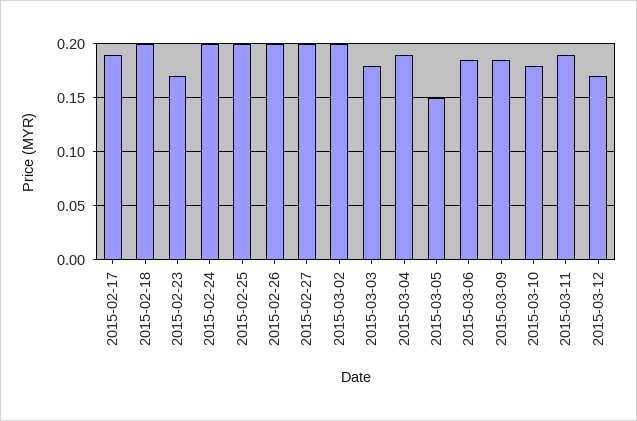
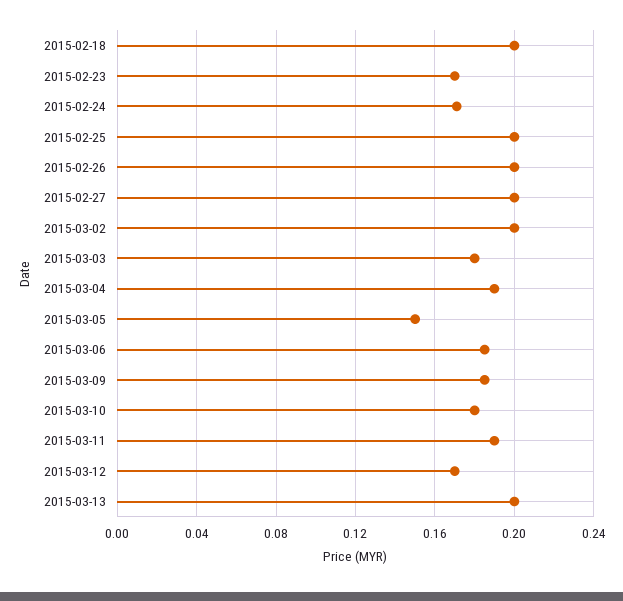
2015-02-17: 0.19 -> none
2015-02-24: 0.2 -> 0.17
2015-03-13: none -> 0.2

